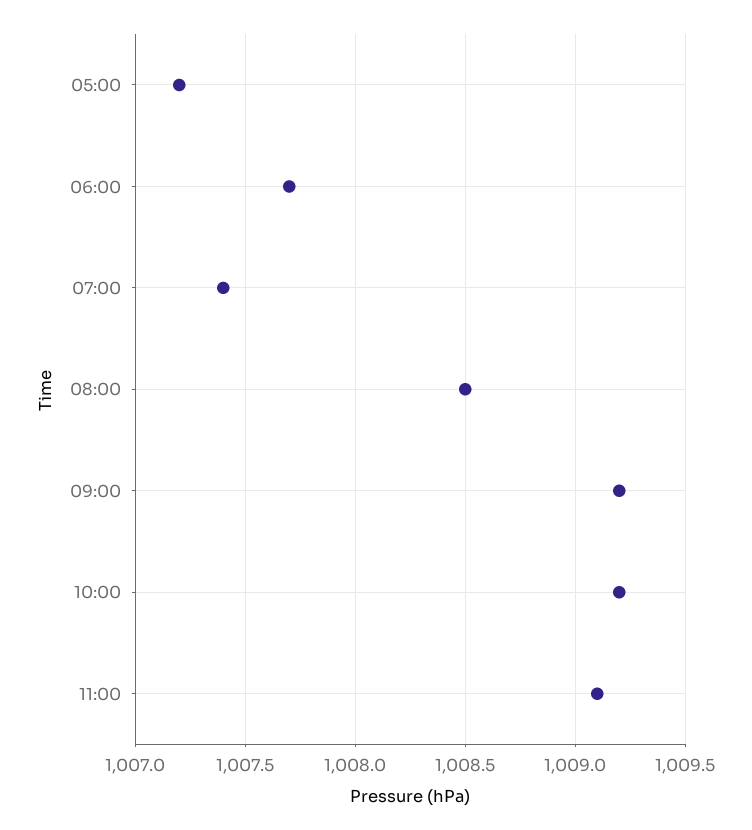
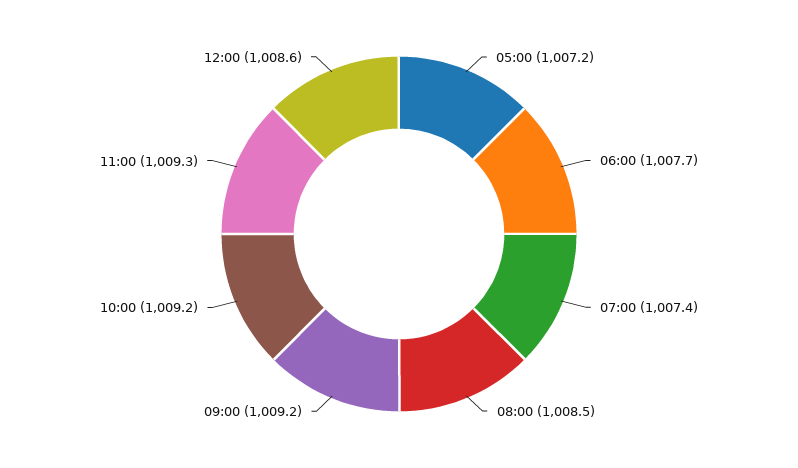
11:00: 1009.1 -> 1009.3
12:00: none -> 1008.6

